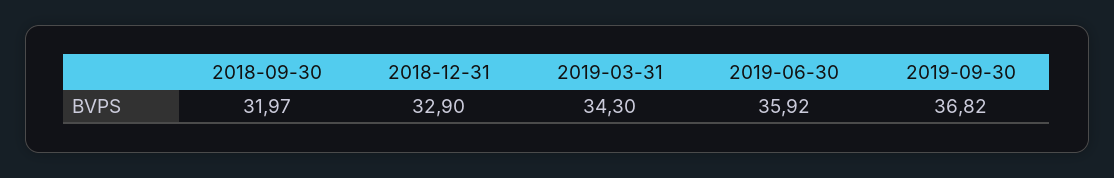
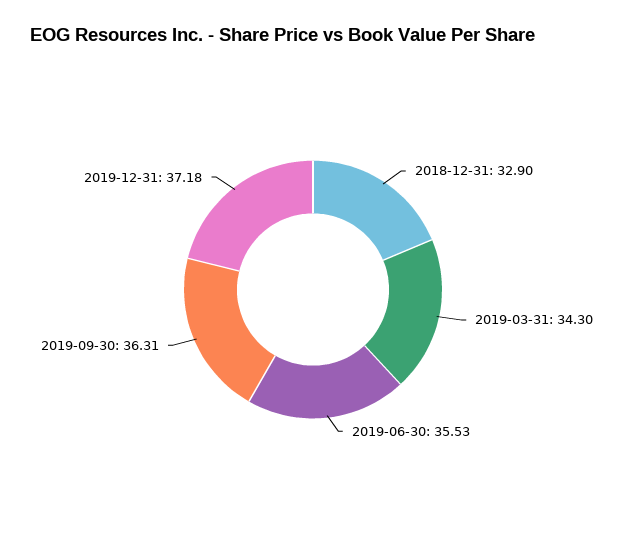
2018-09-30: 31.97 -> none
2019-06-30: 35.92 -> 35.53
2019-09-30: 36.82 -> 36.31
2019-12-31: none -> 37.18

